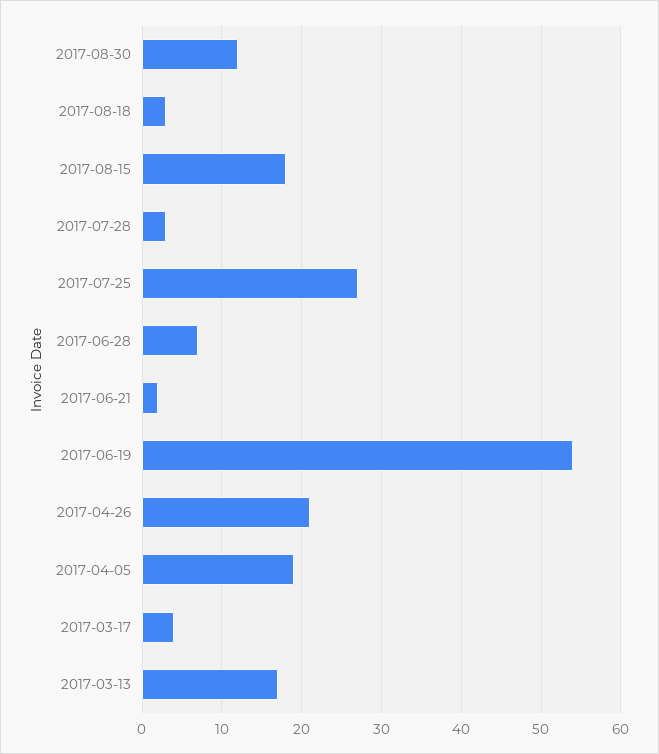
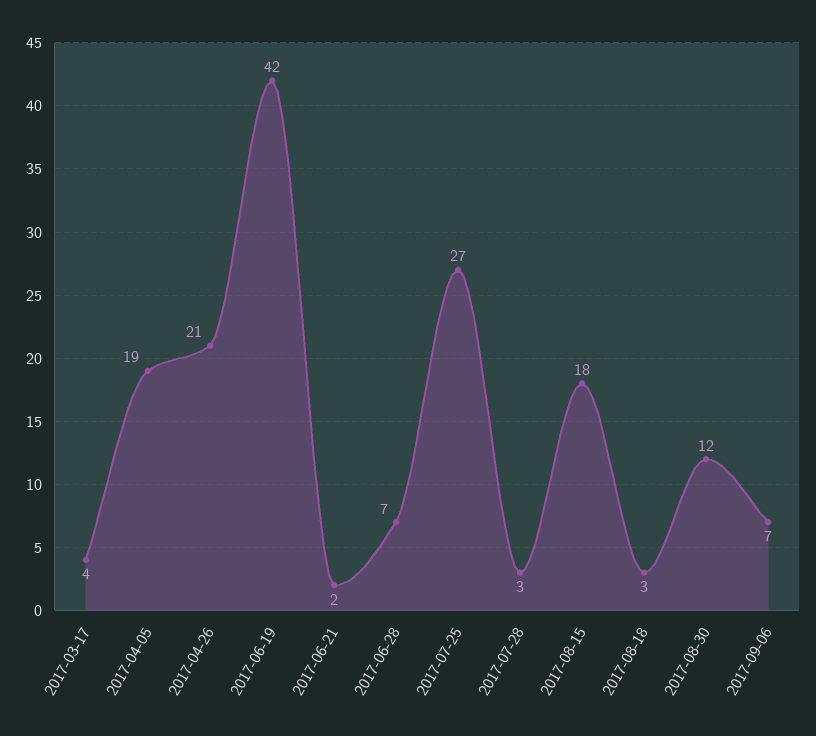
2017-06-19: 54 -> 42
2017-03-13: 17 -> none
2017-09-06: none -> 7

